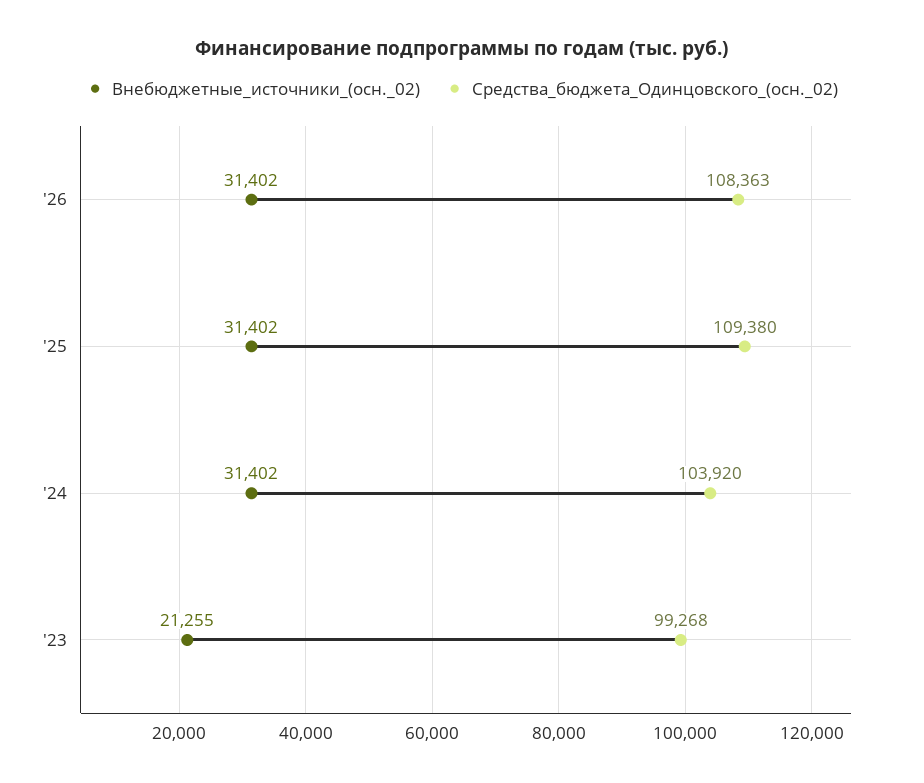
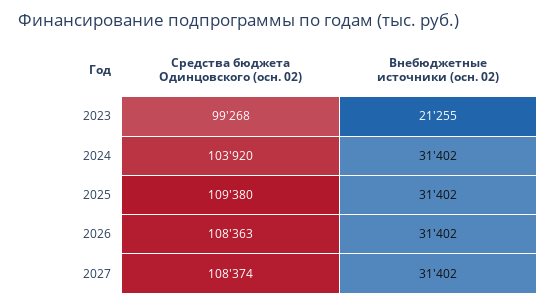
Средства_бюджета_Одинцовского_(осн._02), 2027: none -> 108374
Внебюджетные_источники_(осн._02), 2027: none -> 31402

